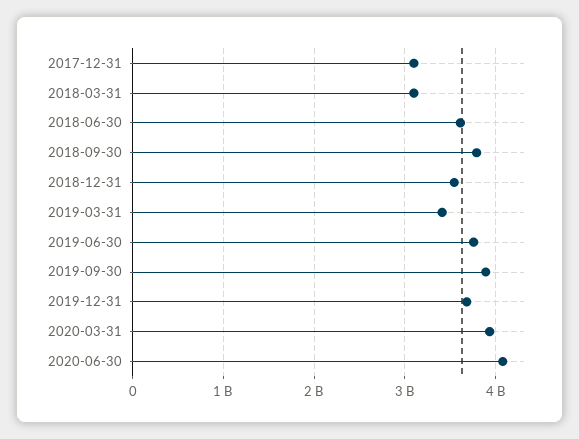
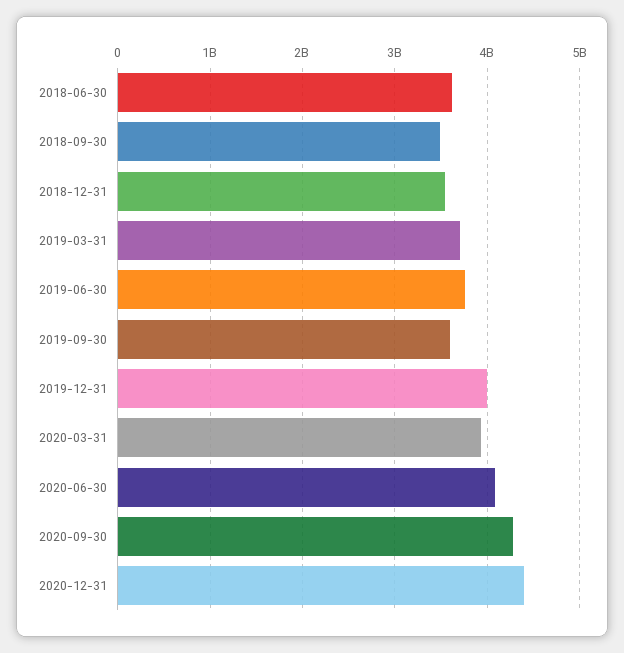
2017-12-31: 3100000000 -> none
2018-03-31: 3100000000 -> none
2018-09-30: 3800000000 -> 3500000000
2019-03-31: 3400000000 -> 3700000000
2019-09-30: 3900000000 -> 3600000000
2019-12-31: 3700000000 -> 4000000000
2020-09-30: none -> 4300000000
2020-12-31: none -> 4400000000

